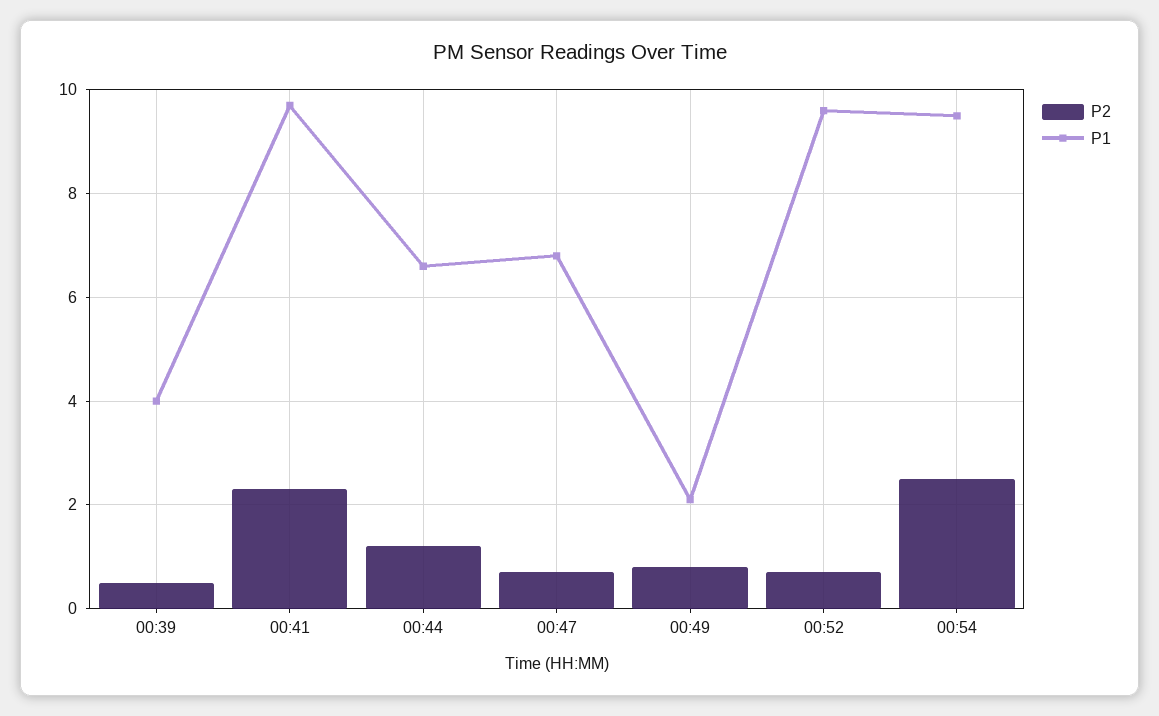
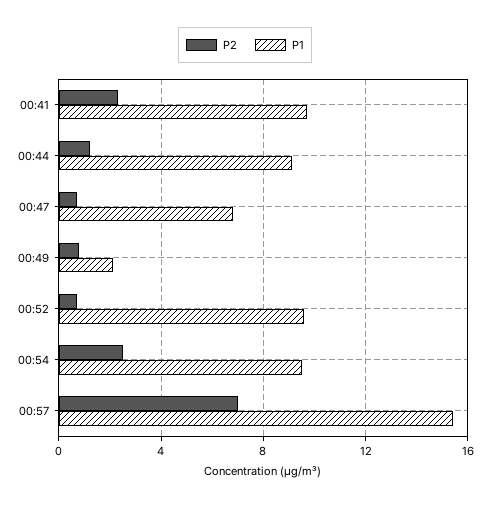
P2, 00:39: 0.5 -> none
P1, 00:39: 4 -> none
P1, 00:44: 6.5 -> 9
P2, 00:57: none -> 7
P1, 00:57: none -> 15.5

